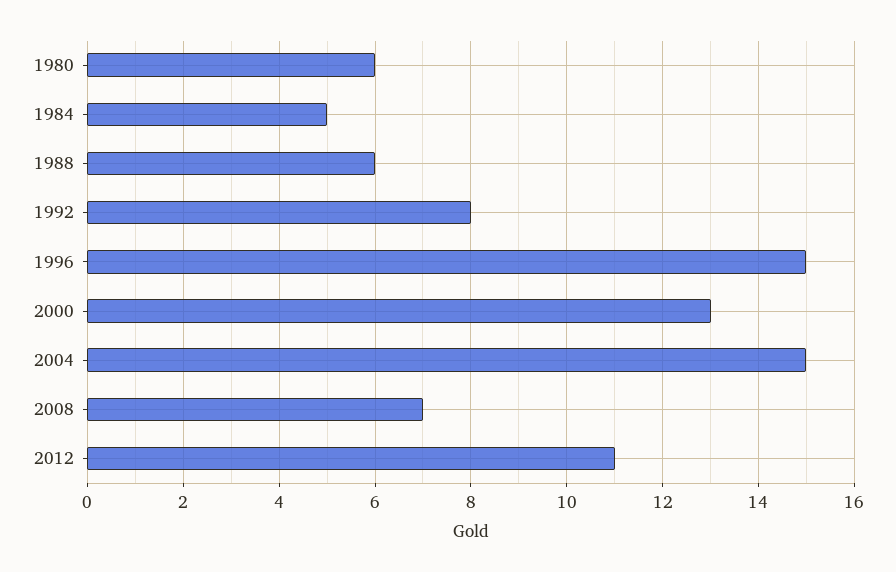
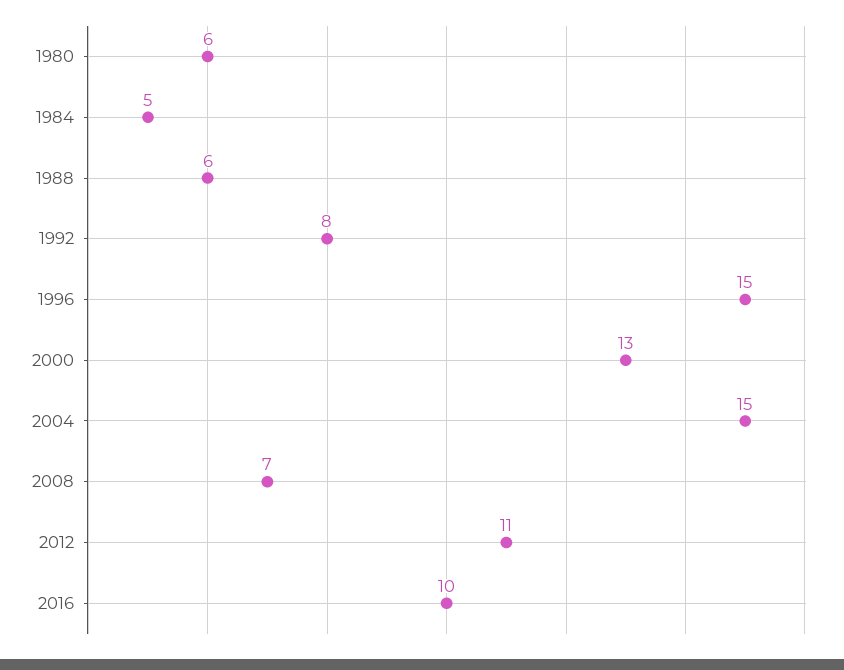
2016: none -> 10

